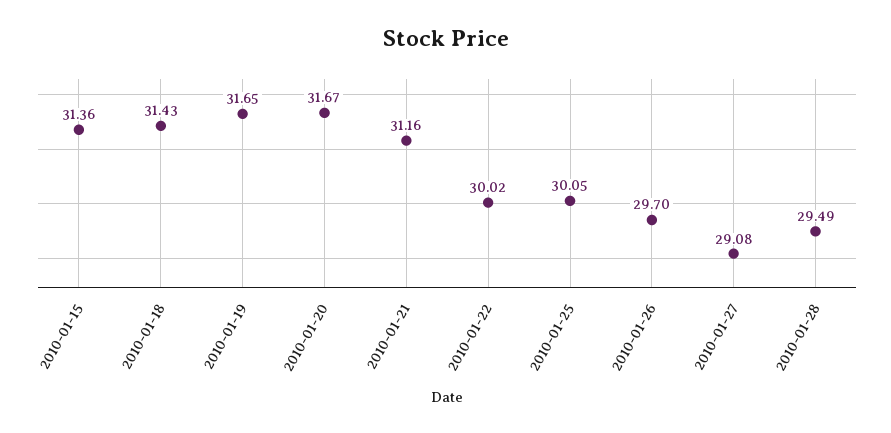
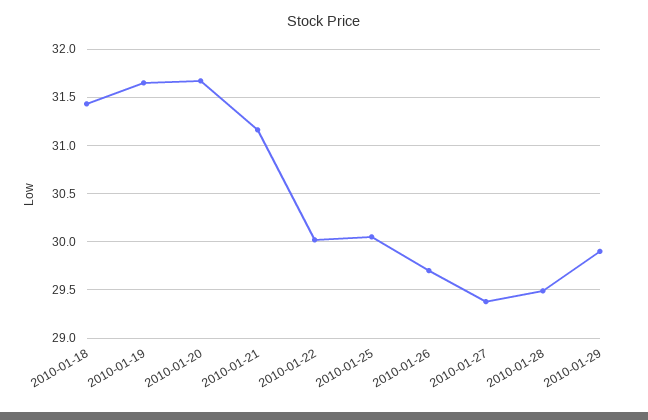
2010-01-15: 31.36 -> none
2010-01-27: 29.08 -> 29.4
2010-01-29: none -> 29.9

